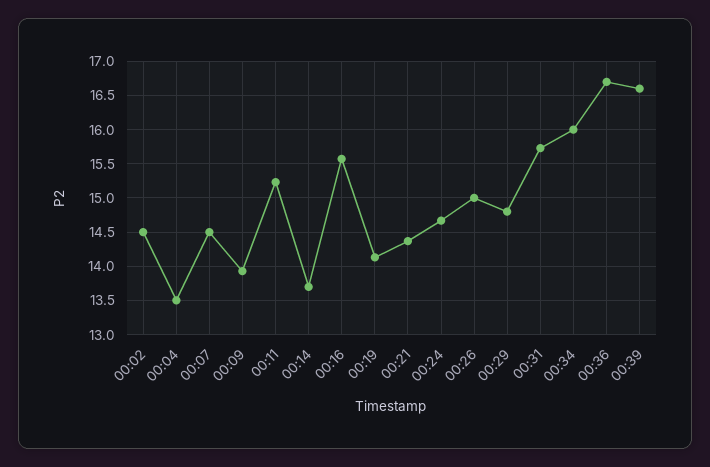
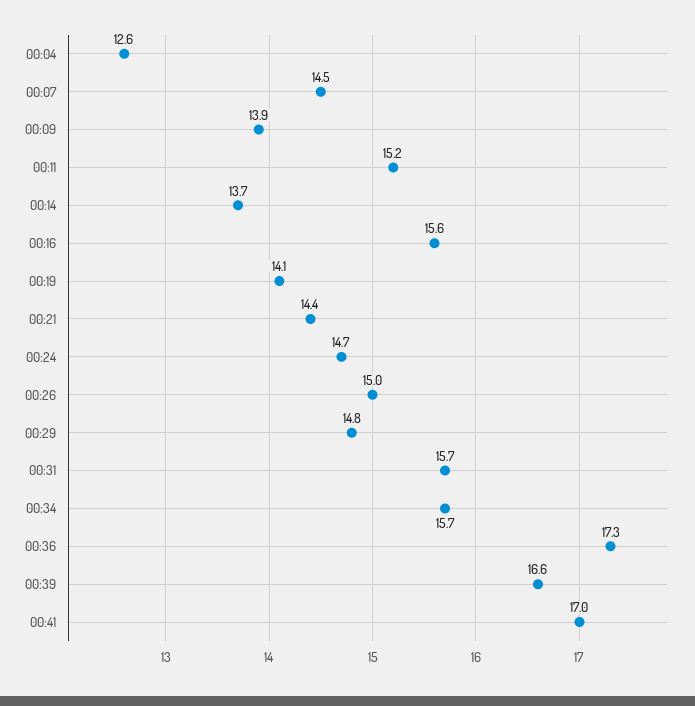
00:02: 14.5 -> none
00:04: 13.5 -> 12.6
00:34: 16 -> 15.7
00:36: 16.7 -> 17.3
00:41: none -> 17

